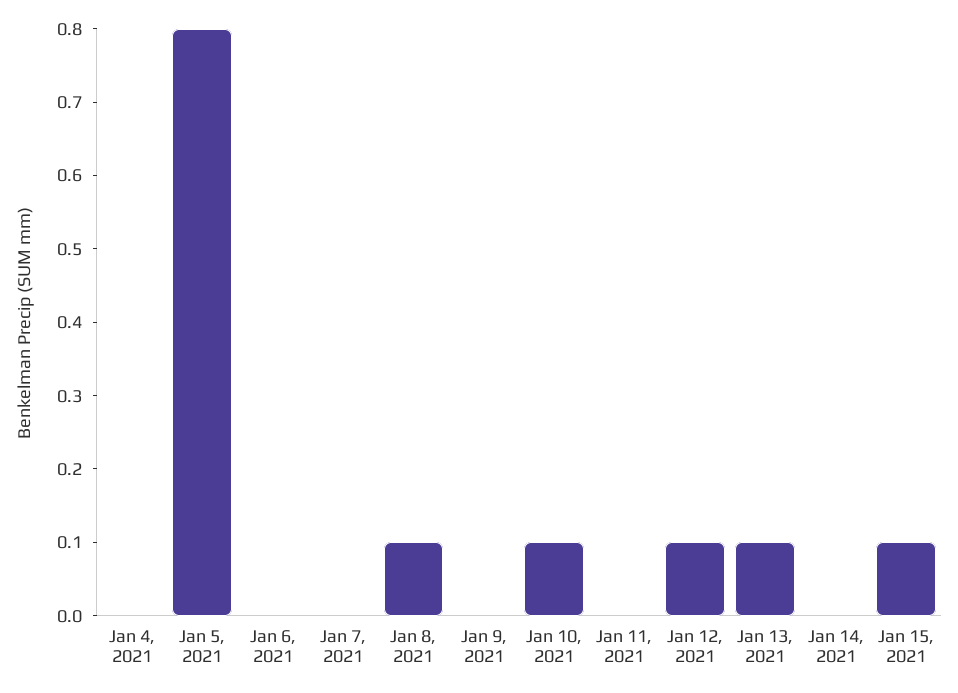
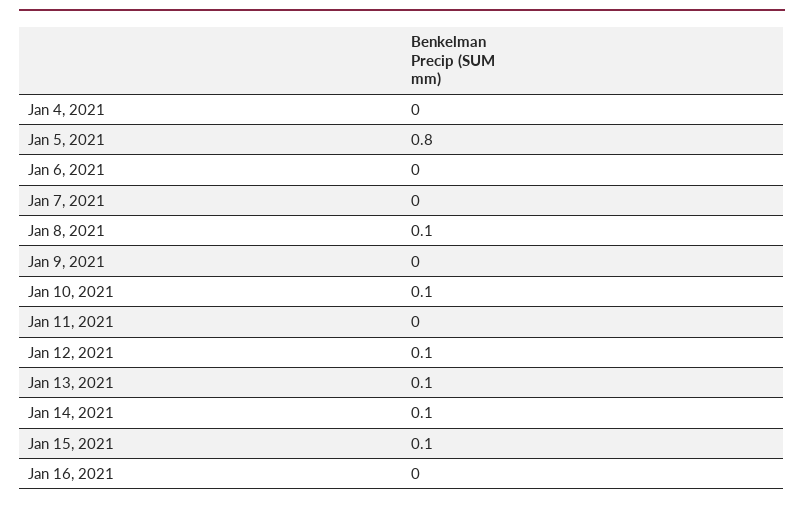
Jan 14, 2021: 0 -> 0.1
Jan 16, 2021: none -> 0

